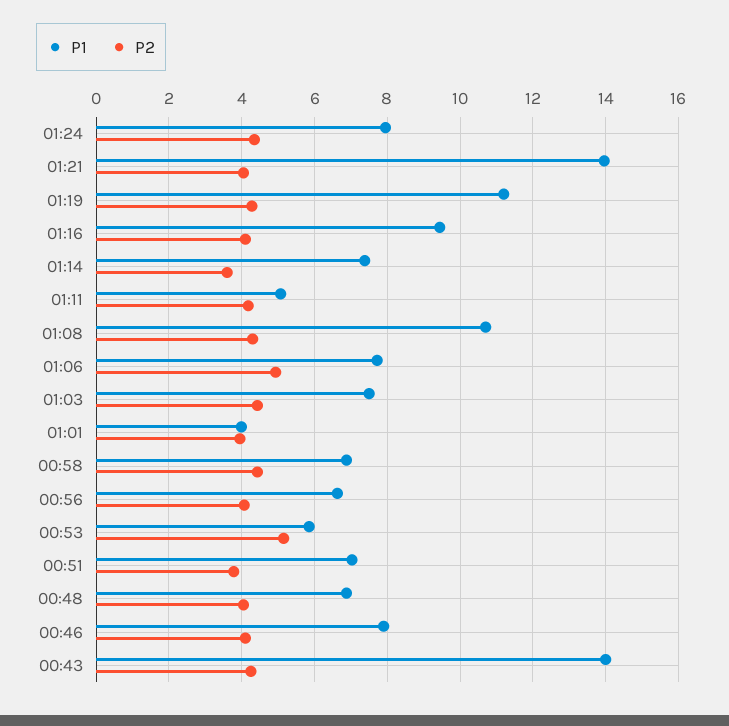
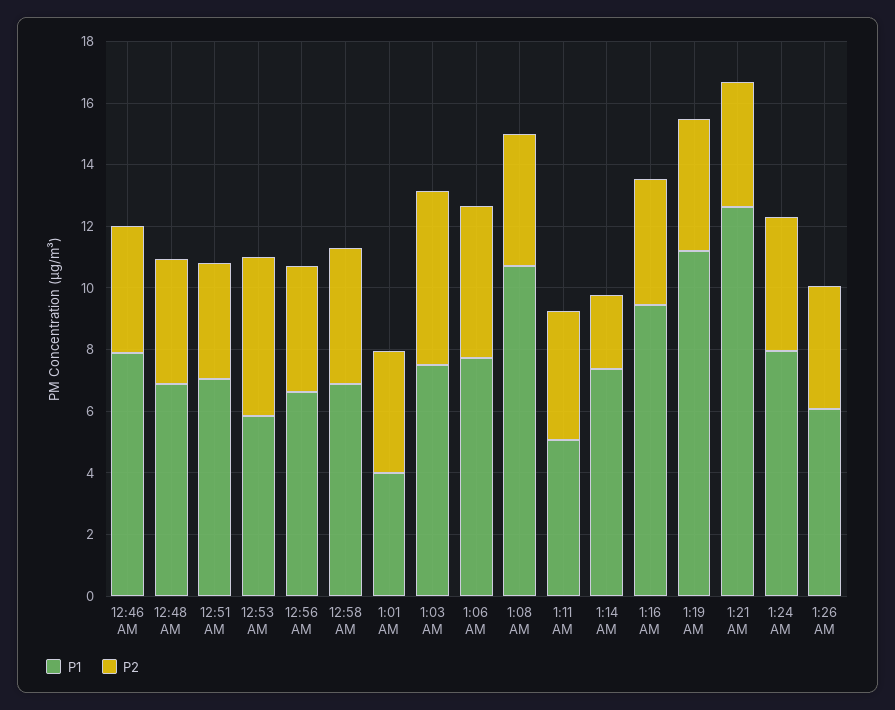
P1, 01:21: 14 -> 12.5
P2, 01:14: 3.6 -> 2.5
P2, 01:03: 4.4 -> 5.5
P1, 00:43: 14 -> none
P2, 00:43: 4.2 -> none
P1, 1:26 AM: none -> 6
P2, 1:26 AM: none -> 4

